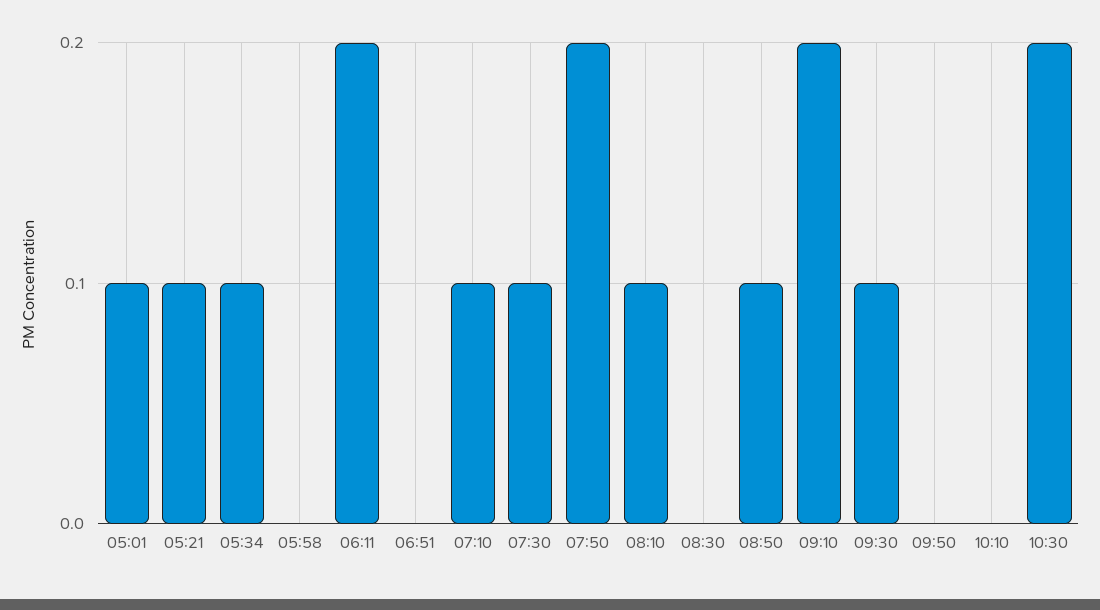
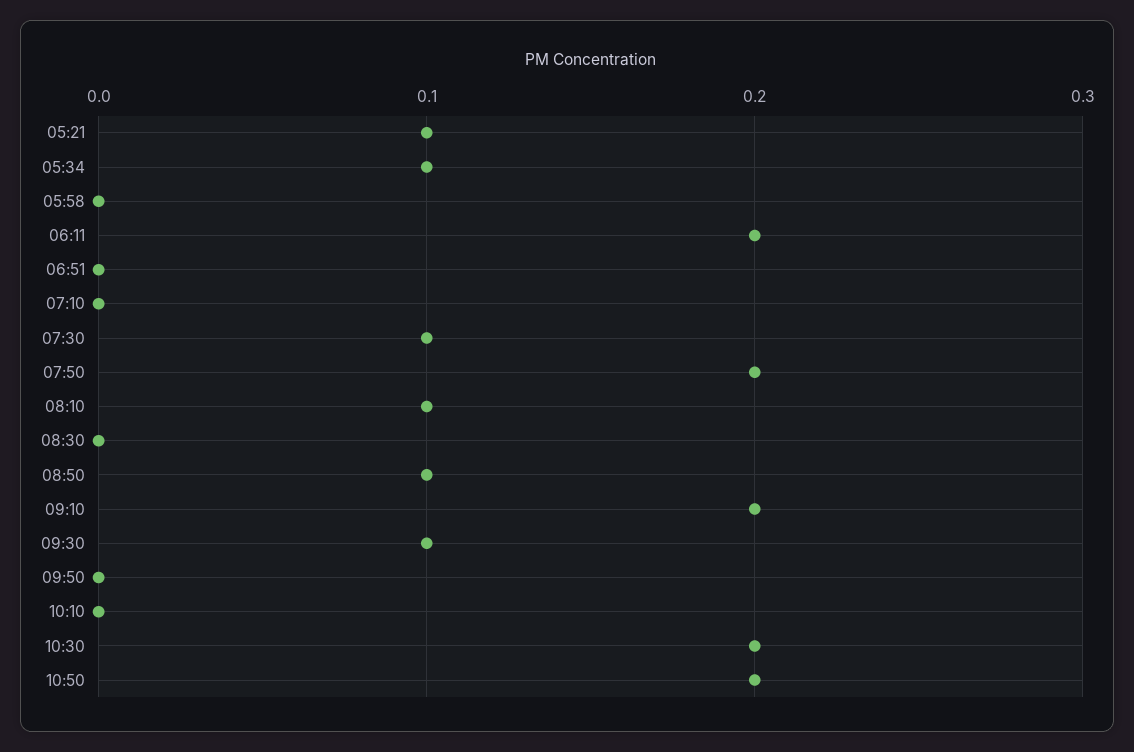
05:01: 0.1 -> none
07:10: 0.1 -> 0
10:50: none -> 0.2

